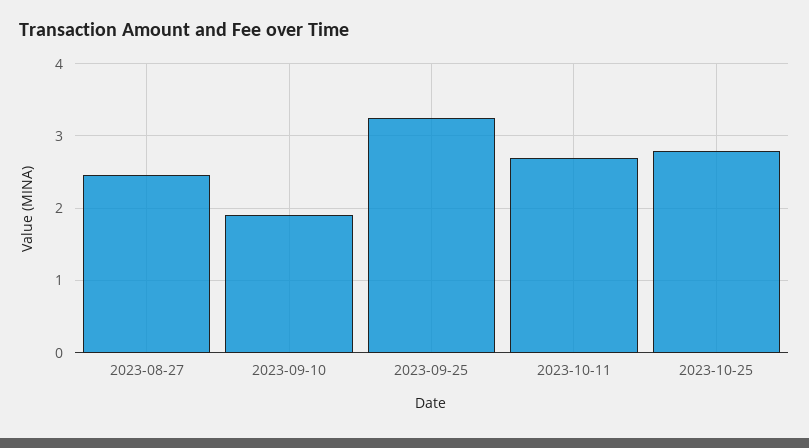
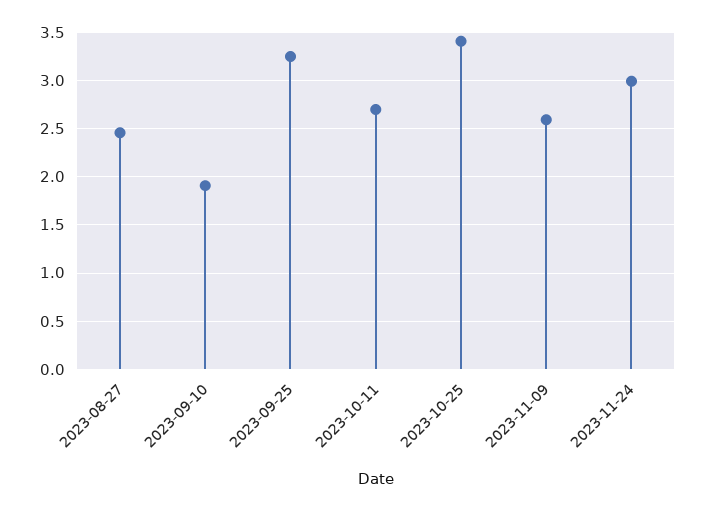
2023-10-25: 2.8 -> 3.4
2023-11-09: none -> 2.6
2023-11-24: none -> 3

